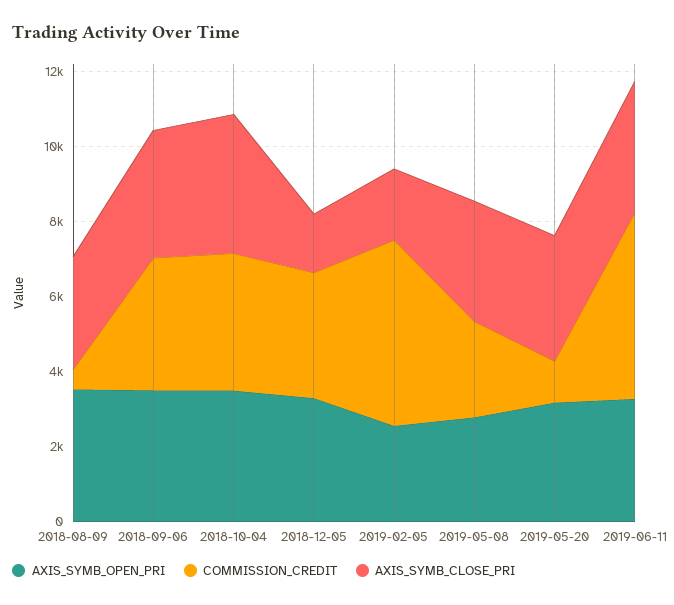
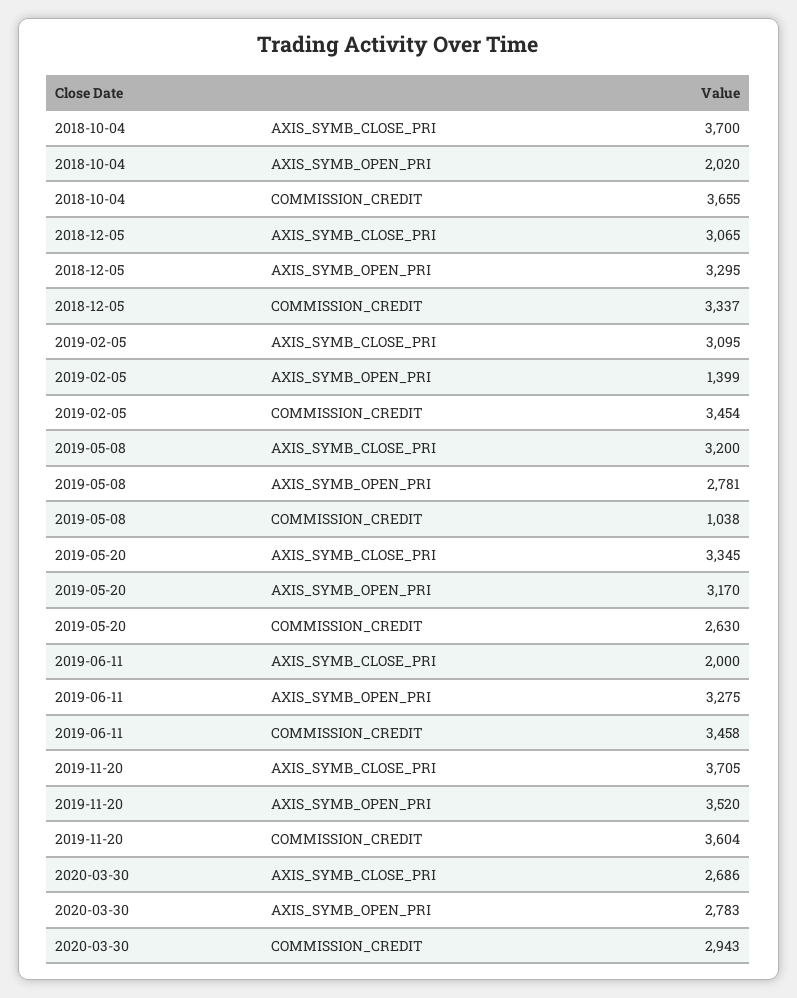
AXIS_SYMB_OPEN_PRI, 2018-08-09: 3500 -> none
COMMISSION_CREDIT, 2018-08-09: 500 -> none
AXIS_SYMB_CLOSE_PRI, 2018-08-09: 3000 -> none
AXIS_SYMB_OPEN_PRI, 2018-09-06: 3500 -> none
COMMISSION_CREDIT, 2018-09-06: 3500 -> none
AXIS_SYMB_CLOSE_PRI, 2018-09-06: 3500 -> none
AXIS_SYMB_OPEN_PRI, 2018-10-04: 3500 -> 2020
AXIS_SYMB_CLOSE_PRI, 2018-12-05: 1500 -> 3065
AXIS_SYMB_OPEN_PRI, 2019-02-05: 2500 -> 1399
COMMISSION_CREDIT, 2019-02-05: 5000 -> 3454
AXIS_SYMB_CLOSE_PRI, 2019-02-05: 2000 -> 3095
COMMISSION_CREDIT, 2019-05-08: 2500 -> 1038
COMMISSION_CREDIT, 2019-05-20: 1000 -> 2630
COMMISSION_CREDIT, 2019-06-11: 5000 -> 3458
AXIS_SYMB_CLOSE_PRI, 2019-06-11: 3500 -> 2000
AXIS_SYMB_CLOSE_PRI, 2019-11-20: none -> 3705
AXIS_SYMB_OPEN_PRI, 2019-11-20: none -> 3520
COMMISSION_CREDIT, 2019-11-20: none -> 3604
AXIS_SYMB_CLOSE_PRI, 2020-03-30: none -> 2686
AXIS_SYMB_OPEN_PRI, 2020-03-30: none -> 2783
COMMISSION_CREDIT, 2020-03-30: none -> 2943

